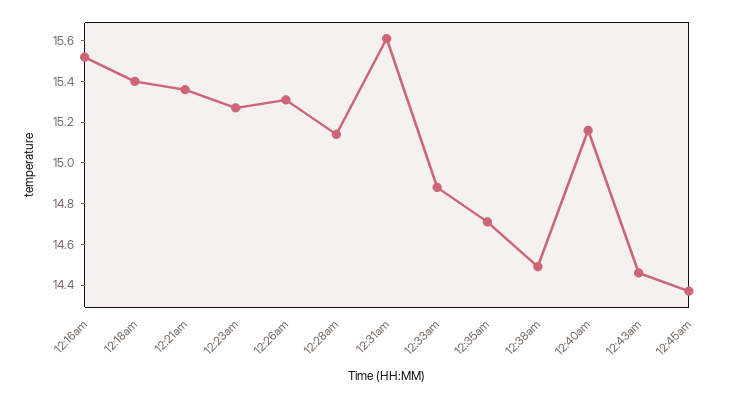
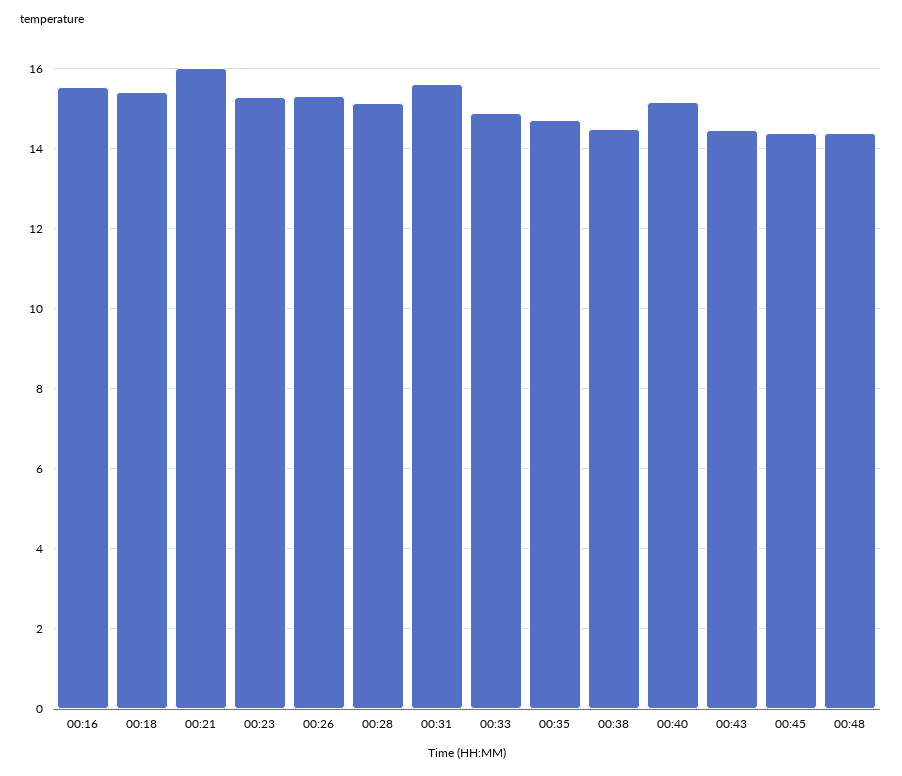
12:21am: 15.35 -> 16
00:48: none -> 14.4

